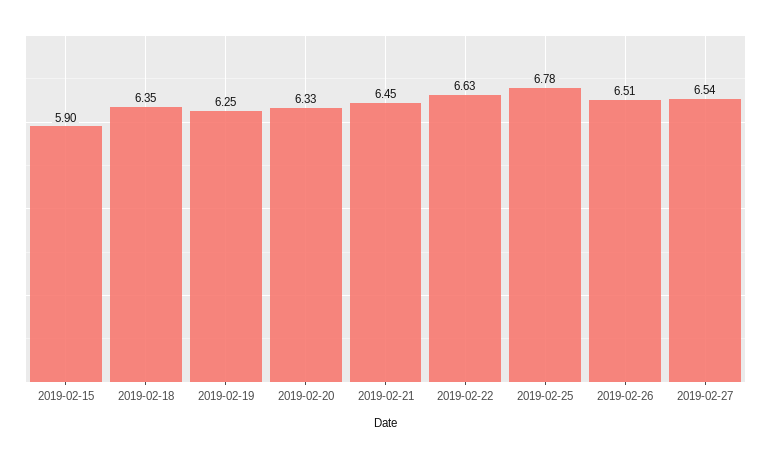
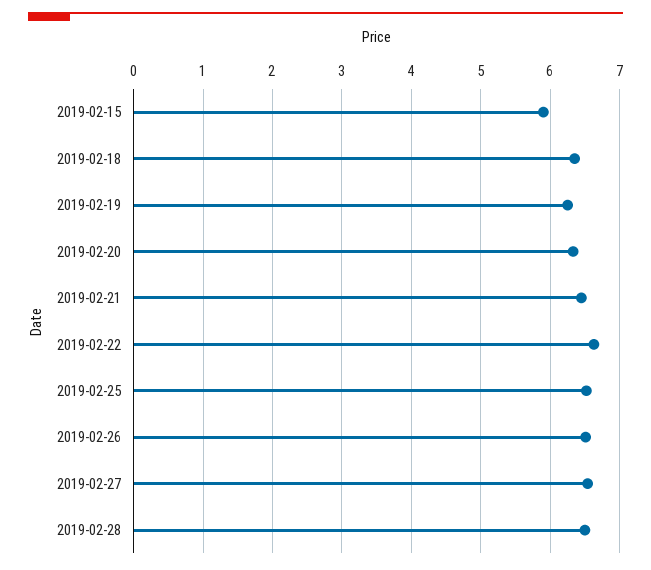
2019-02-25: 6.78 -> 6.5
2019-02-28: none -> 6.5

